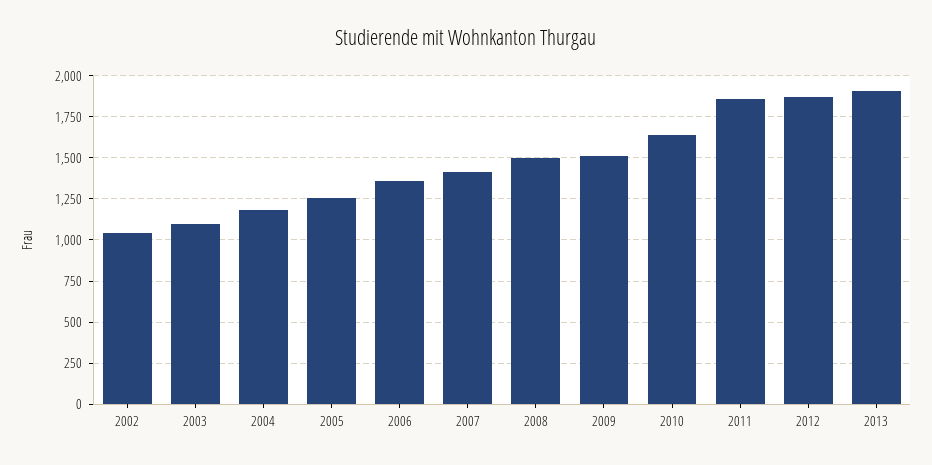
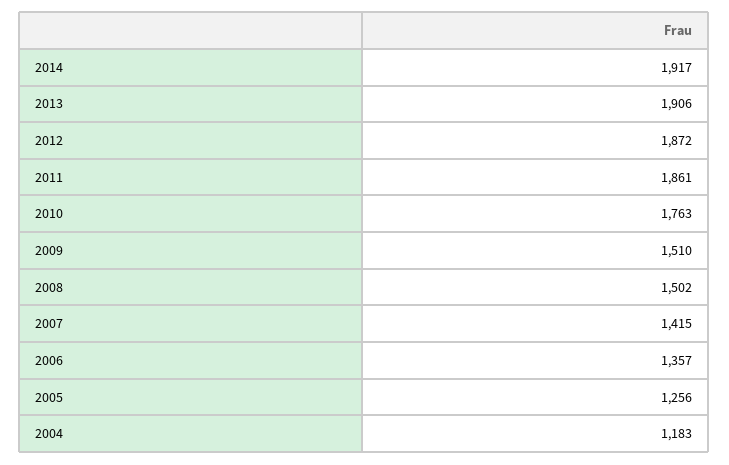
2002: 1050 -> none
2003: 1100 -> none
2010: 1650 -> 1763
2014: none -> 1917

